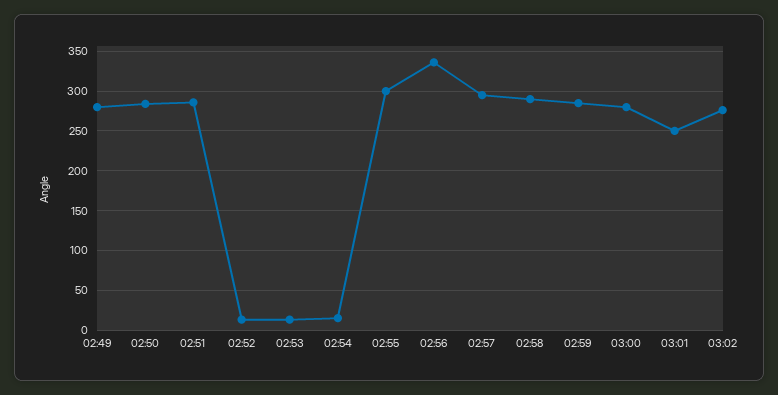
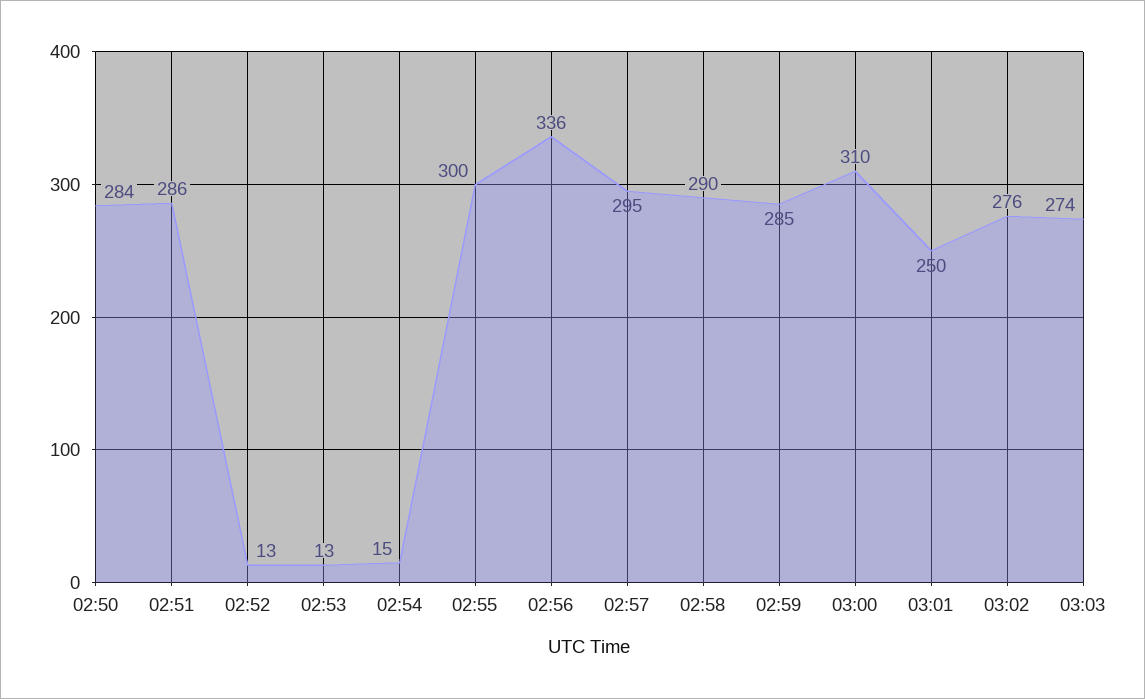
02:49: 280 -> none
03:00: 280 -> 310
03:03: none -> 274

